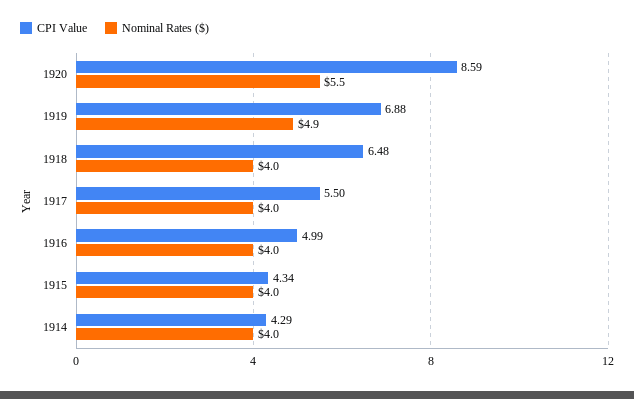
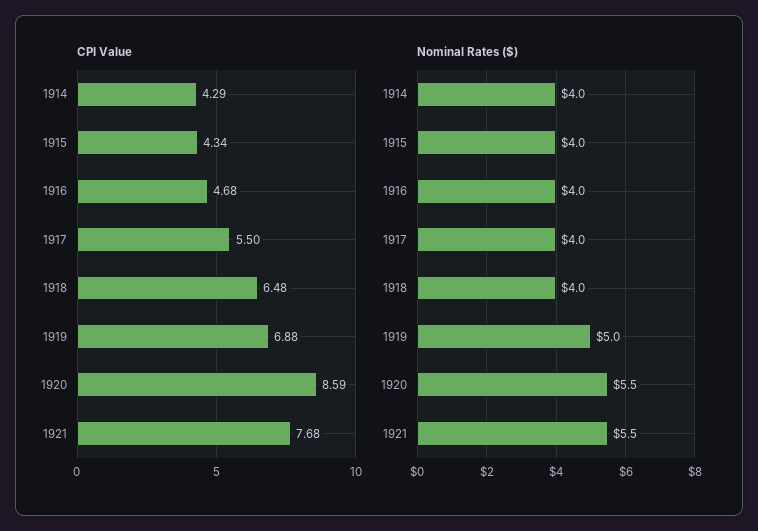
Nominal Rates ($), 1919: 4.9 -> 5
CPI Value, 1916: 4.99 -> 4.68
CPI Value, 1921: none -> 7.68
Nominal Rates ($), 1921: none -> 5.5

